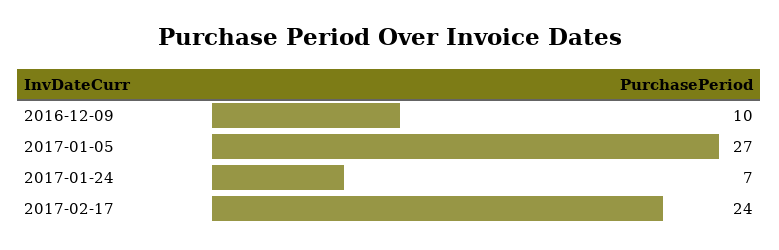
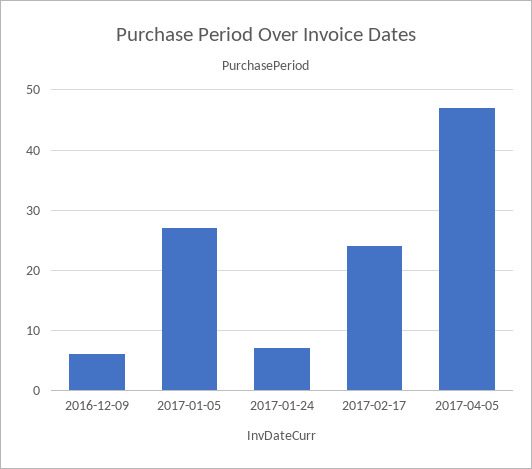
2016-12-09: 10 -> 6
2017-04-05: none -> 47

